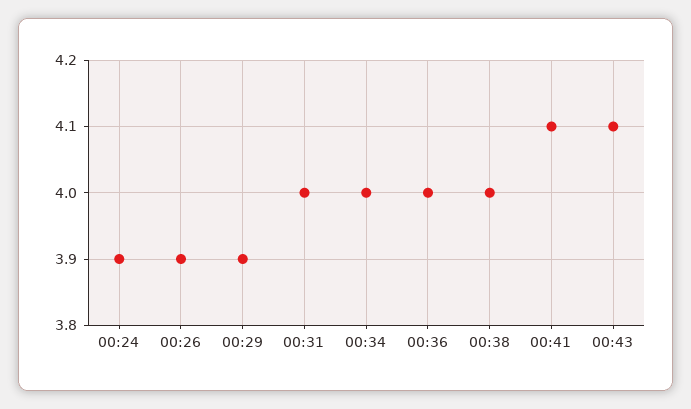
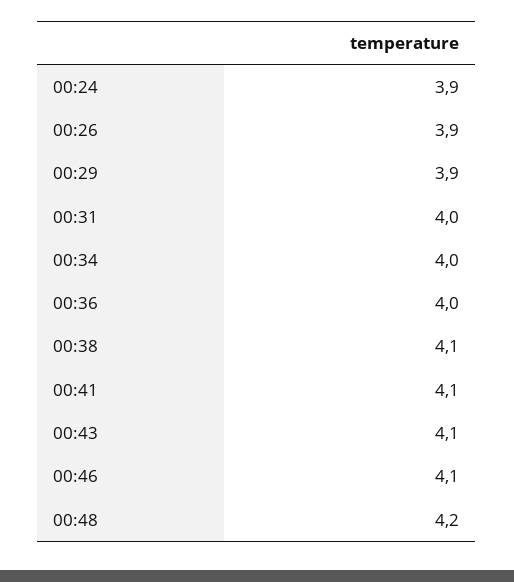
00:38: 4 -> 4.1
00:46: none -> 4.1
00:48: none -> 4.2

